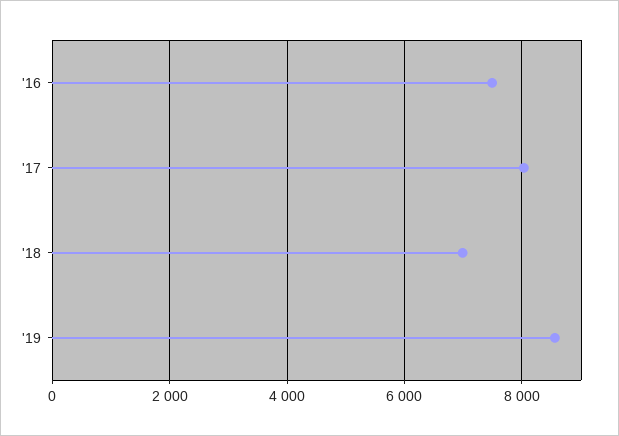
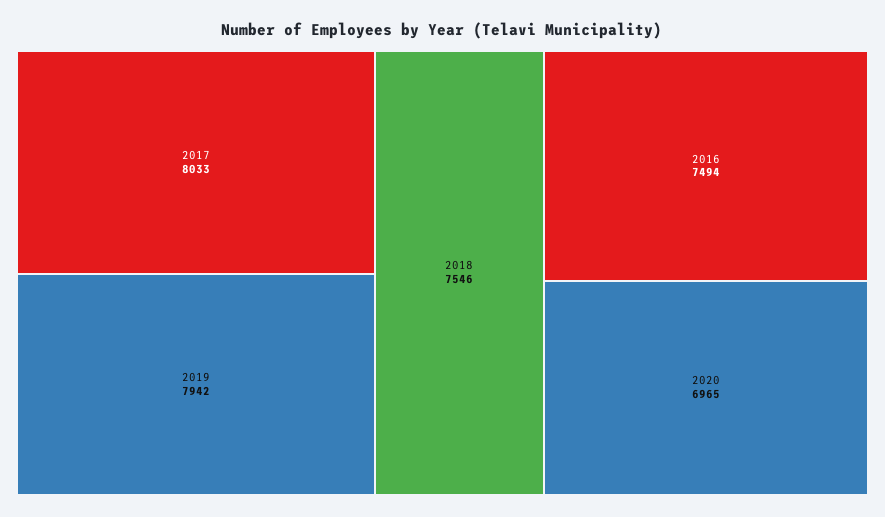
'18: 7000 -> 7546
'19: 8600 -> 7942
2020: none -> 6965

